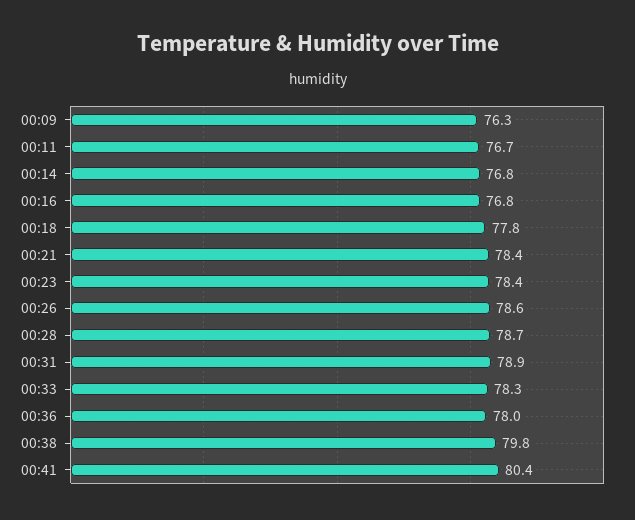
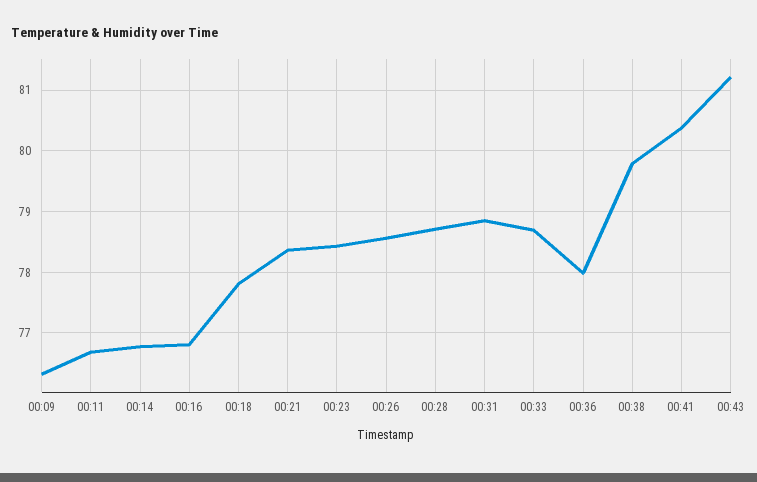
00:33: 78.3 -> 78.7
00:43: none -> 81.2

